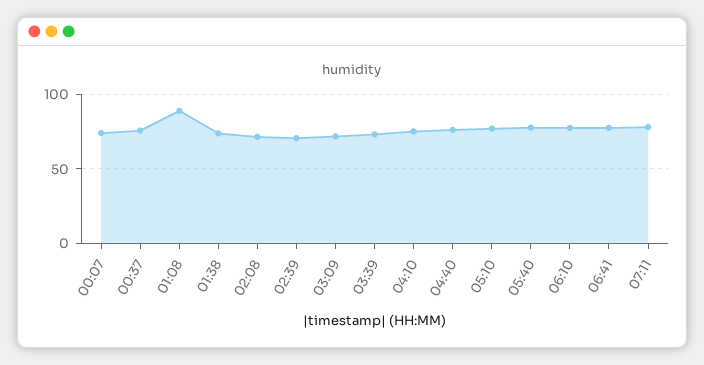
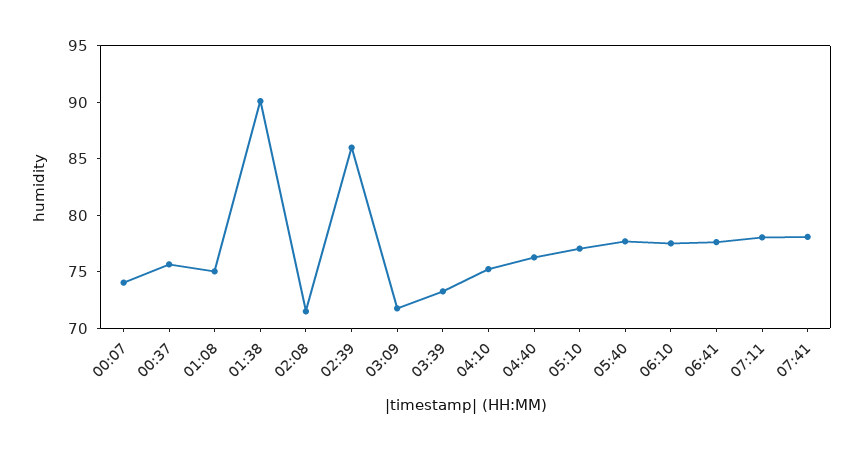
01:08: 90 -> 75
01:38: 75 -> 90
02:39: 70 -> 86
07:41: none -> 78

